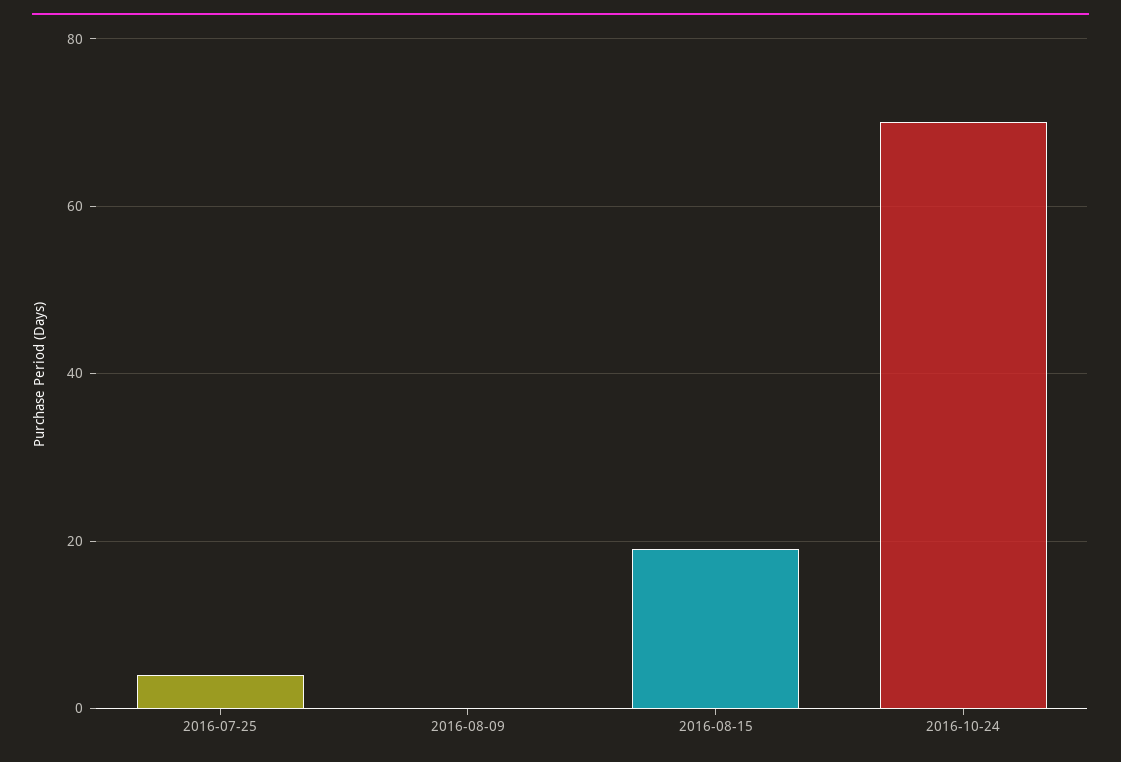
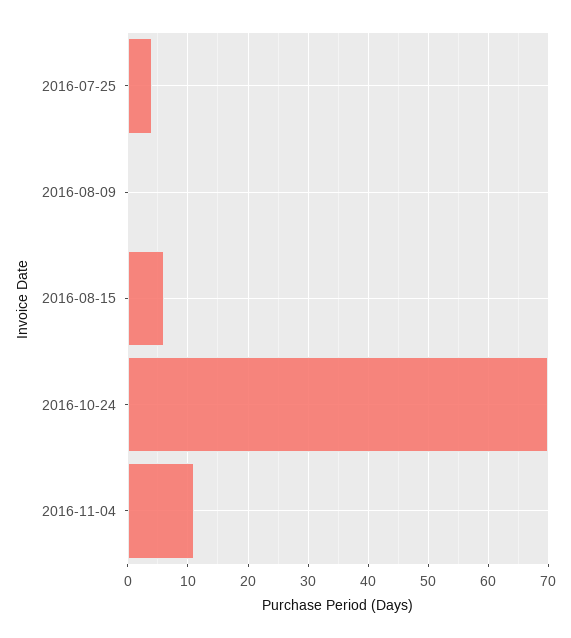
2016-08-15: 20 -> 6
2016-11-04: none -> 11

